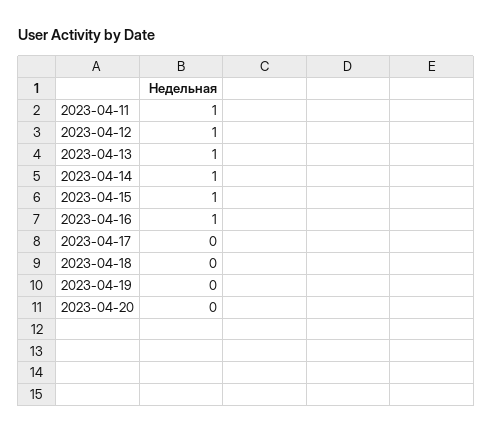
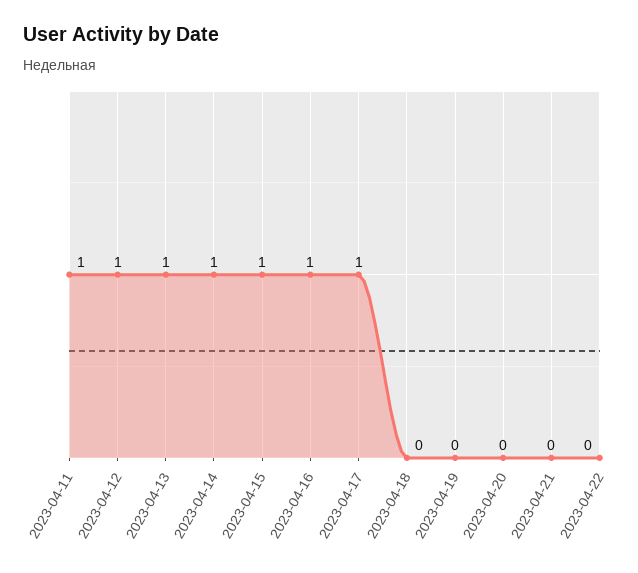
2023-04-17: 0 -> 1
2023-04-21: none -> 0
2023-04-22: none -> 0

